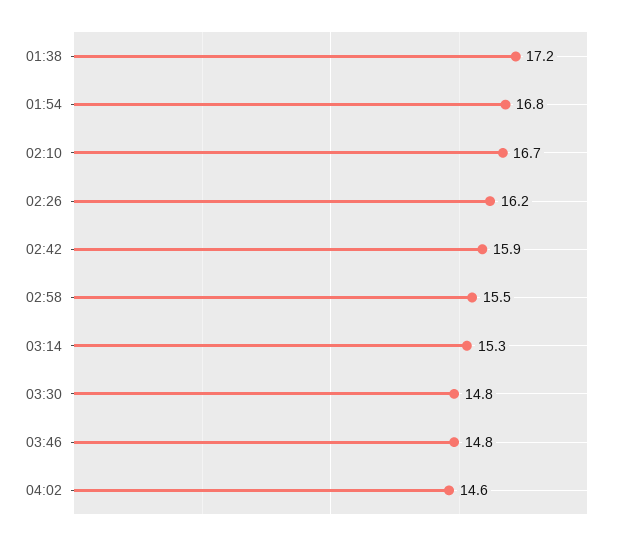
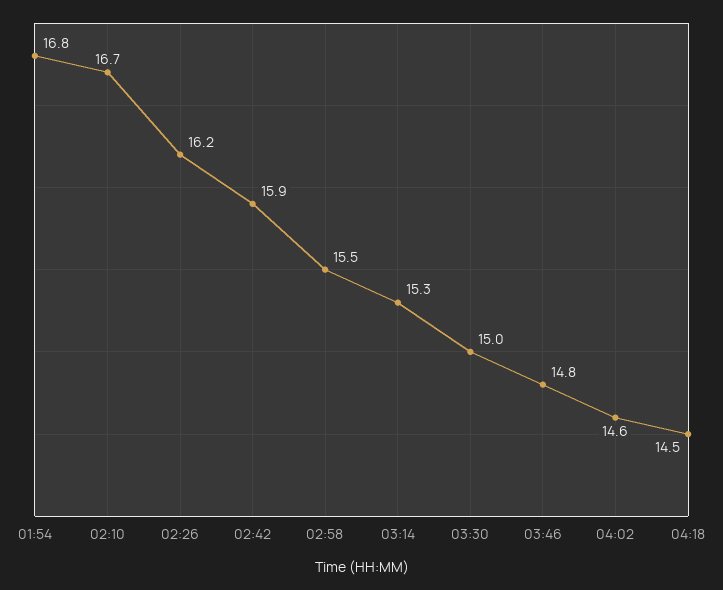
01:38: 17.2 -> none
03:30: 14.8 -> 15
04:18: none -> 14.5

